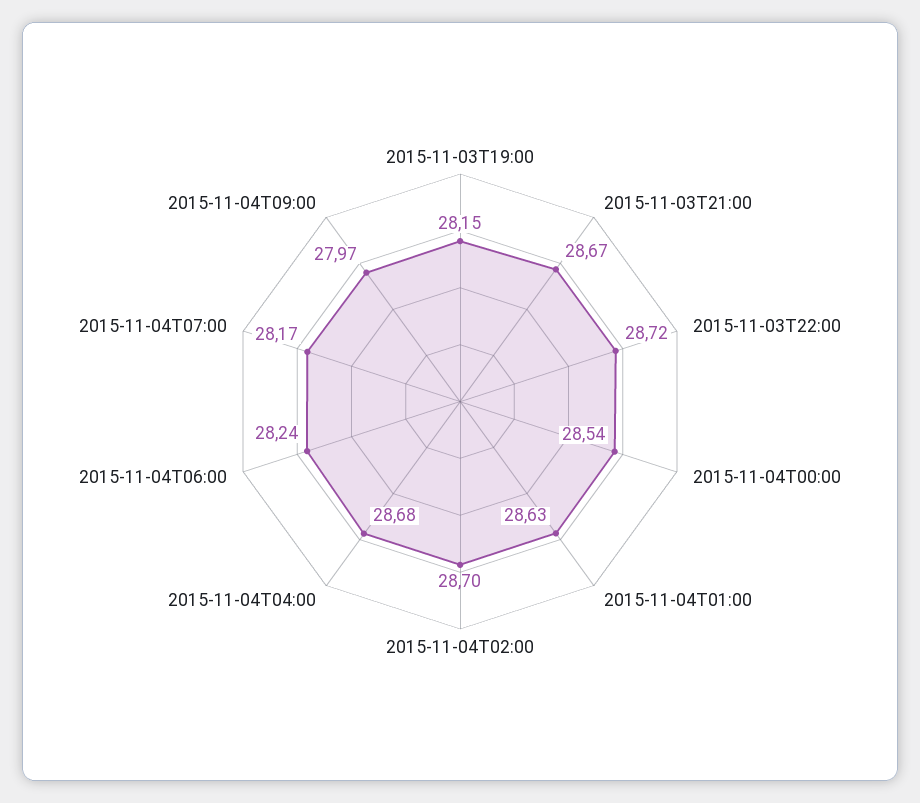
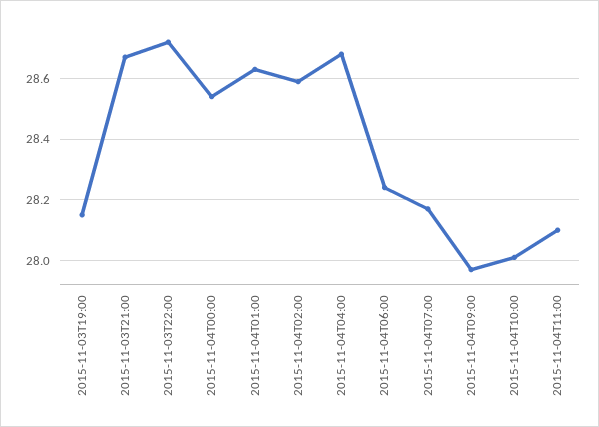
2015-11-04T02:00: 28.7 -> 28.6
2015-11-04T10:00: none -> 28
2015-11-04T11:00: none -> 28.1

